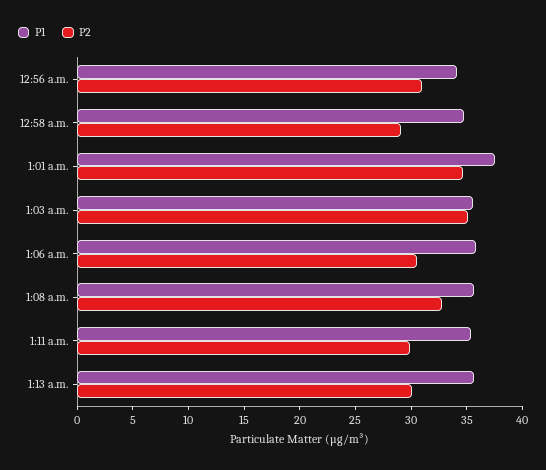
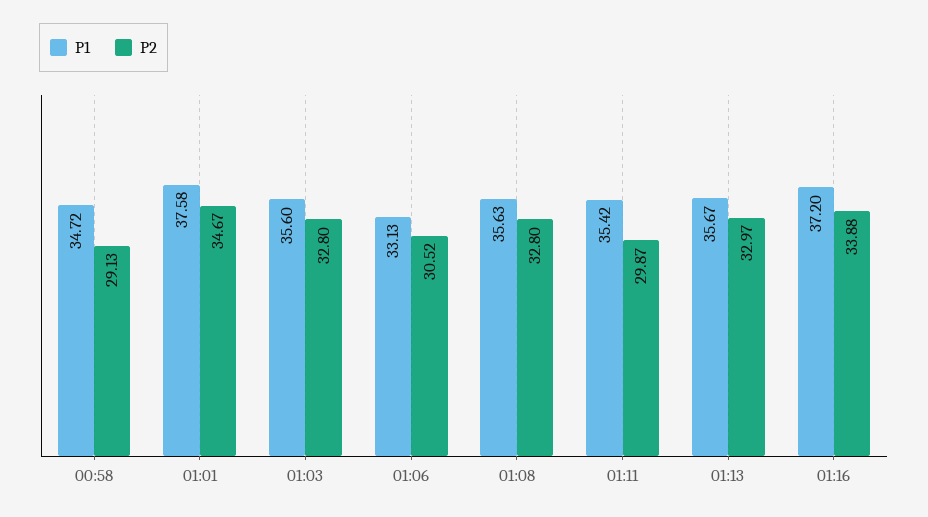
P1, 12:56 a.m.: 34 -> none
P2, 12:56 a.m.: 31 -> none
P2, 1:03 a.m.: 35 -> 32.8
P1, 1:06 a.m.: 36 -> 33.13
P2, 1:13 a.m.: 30 -> 32.97
P1, 01:16: none -> 37.2
P2, 01:16: none -> 33.88

